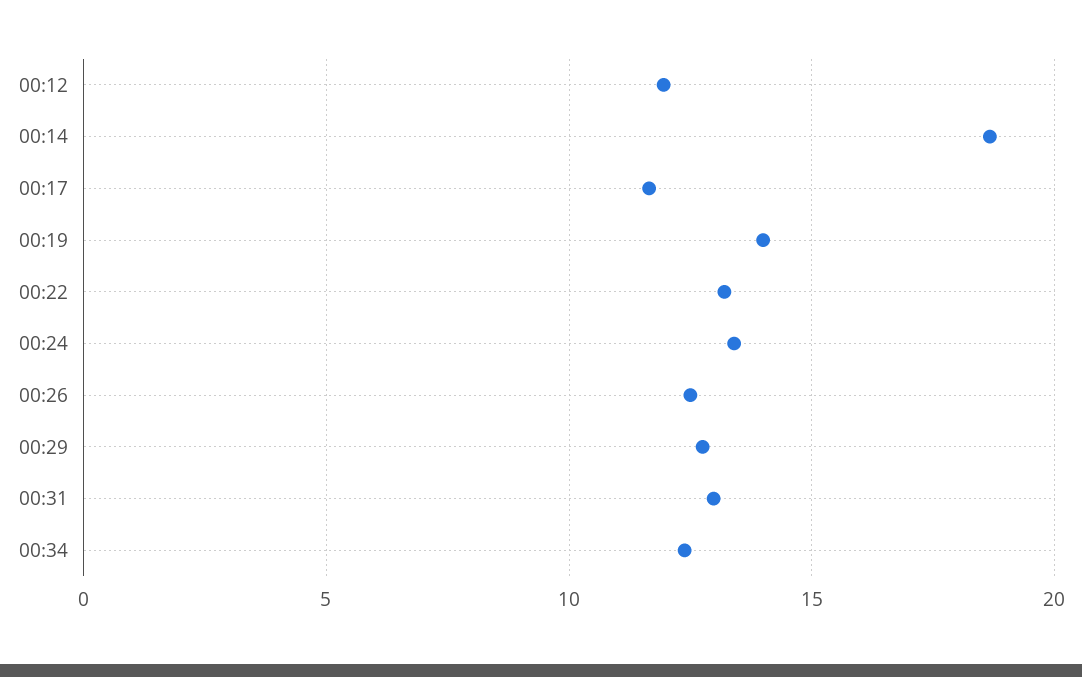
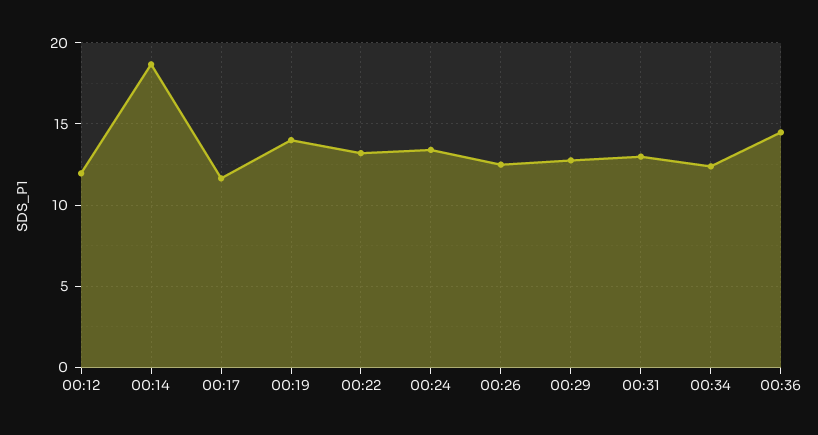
00:36: none -> 14.5

